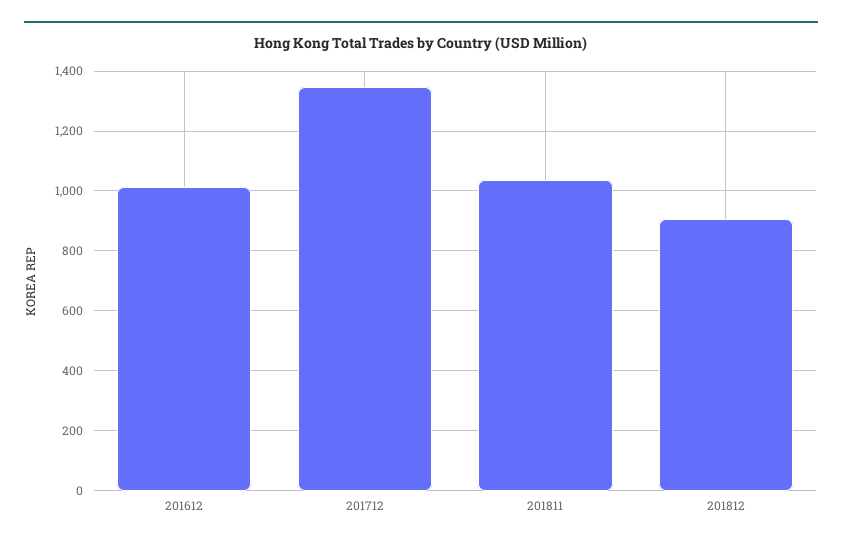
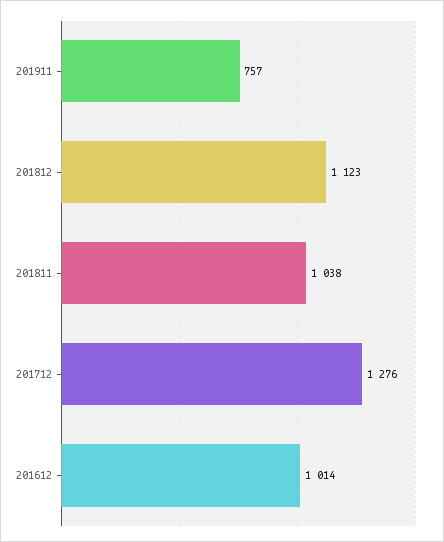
201712: 1350 -> 1276
201812: 900 -> 1123
201911: none -> 757

